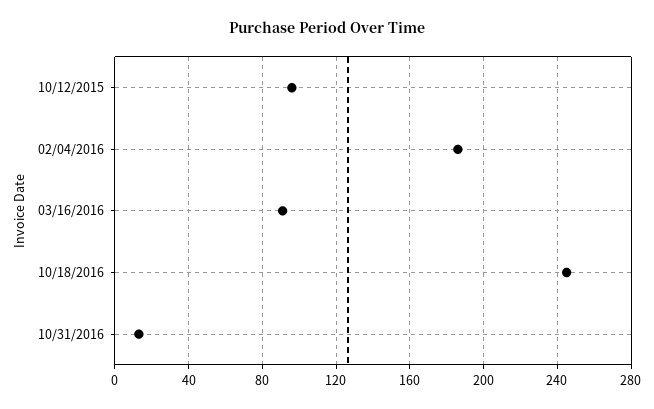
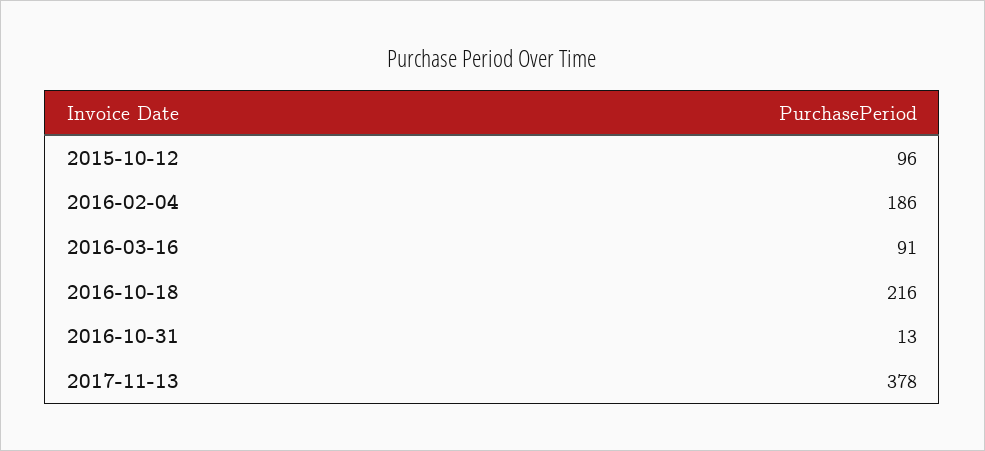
10/18/2016: 245 -> 216
2017-11-13: none -> 378

